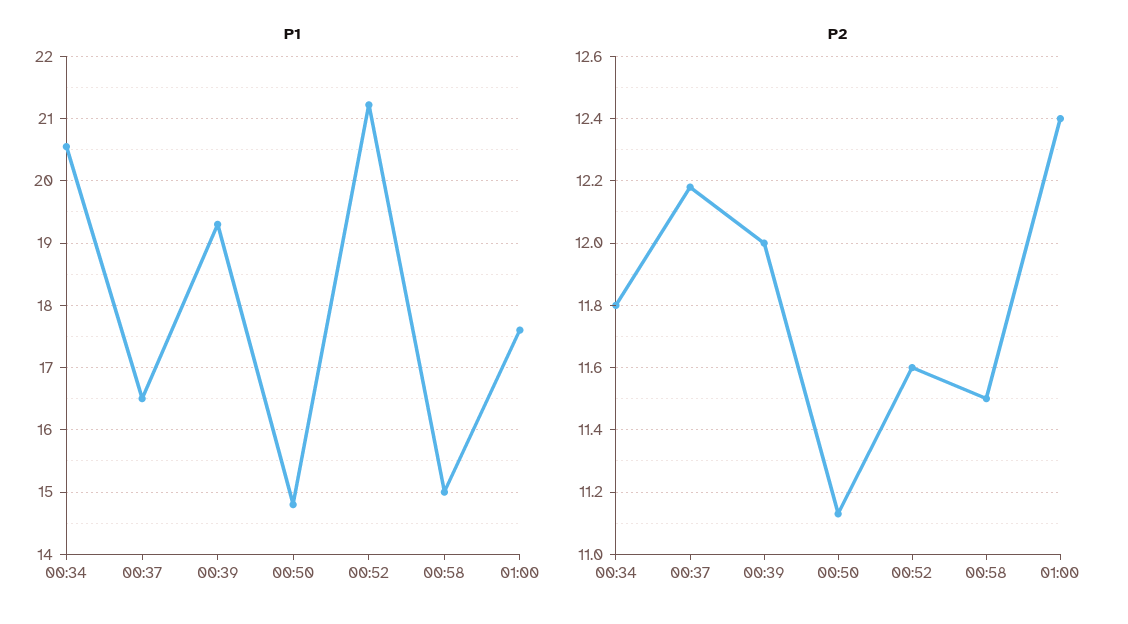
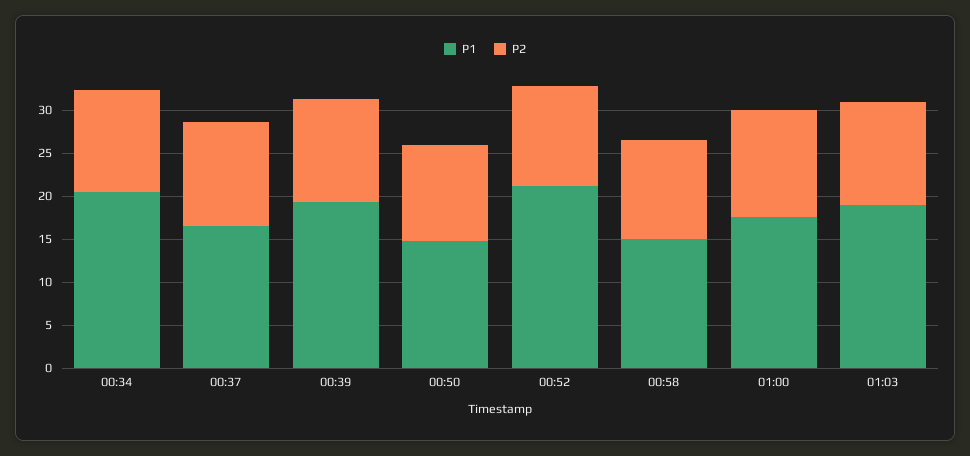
P1, 01:03: none -> 19
P2, 01:03: none -> 12

